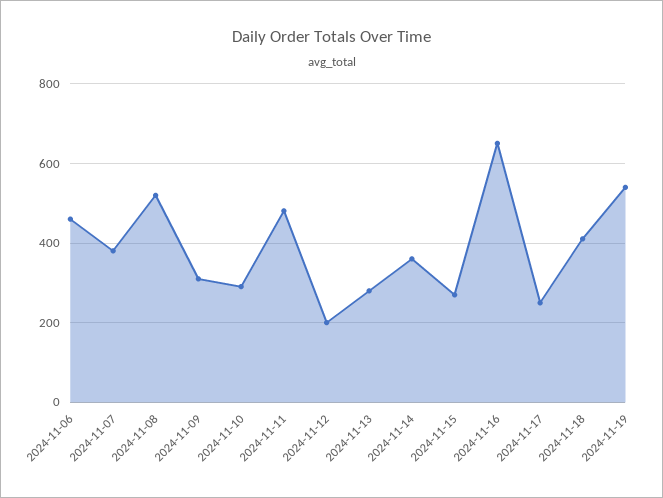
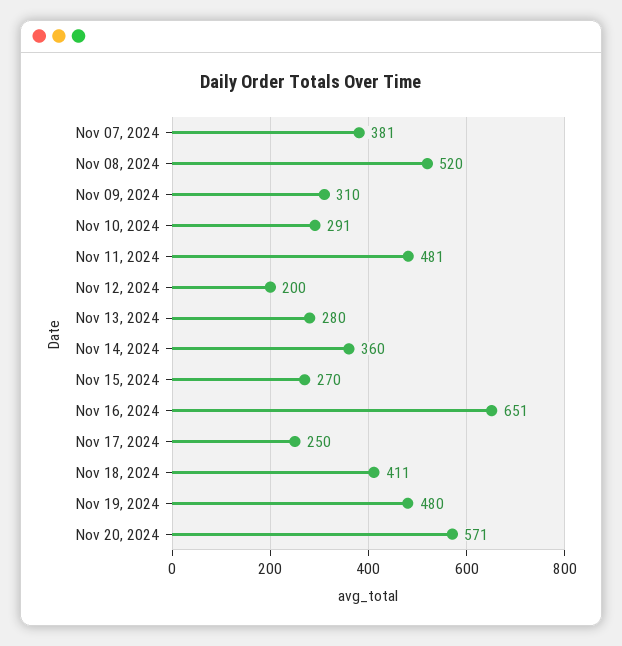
2024-11-06: 460 -> none
2024-11-19: 540 -> 480
Nov 20, 2024: none -> 571

